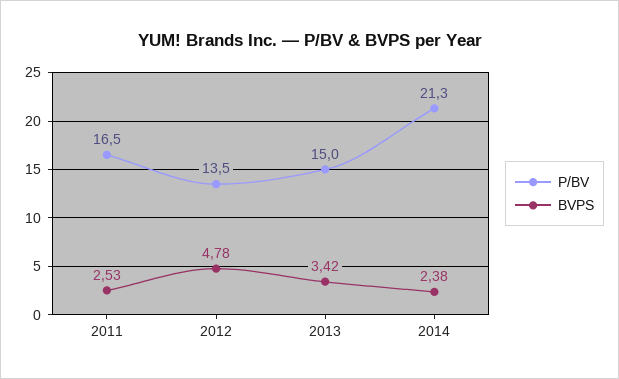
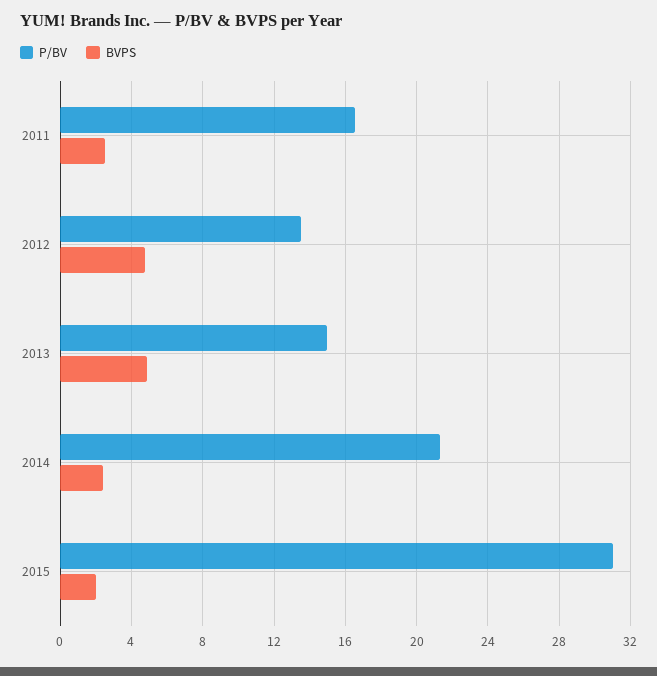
BVPS, 2013: 3.42 -> 5
P/BV, 2015: none -> 31
BVPS, 2015: none -> 2

